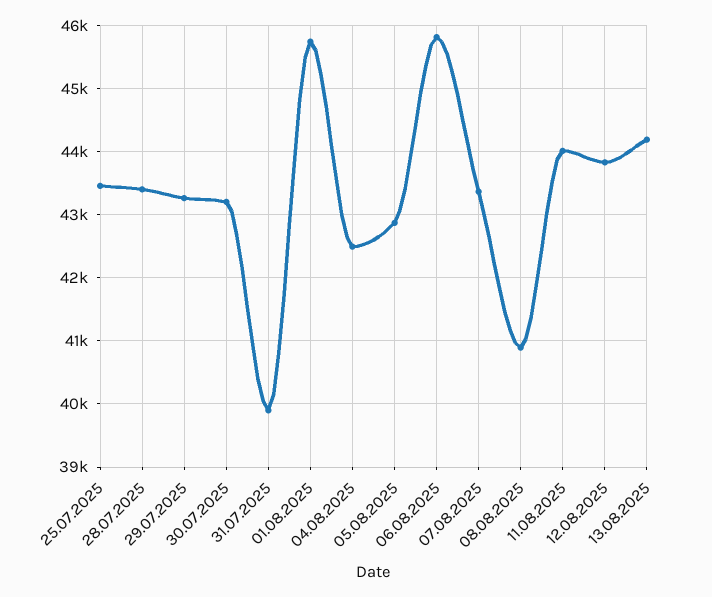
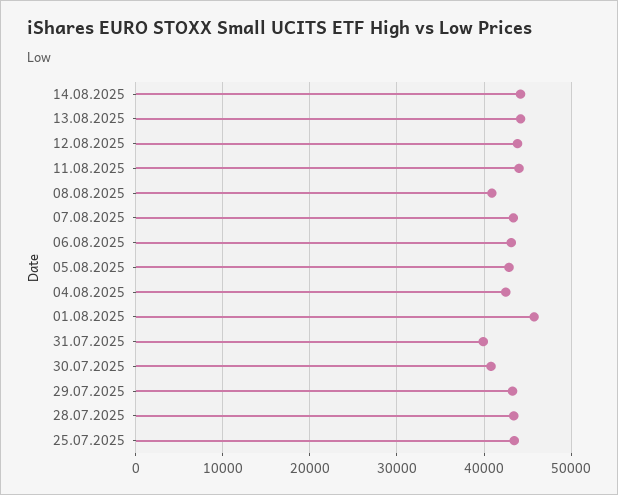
30.07.2025: 43200 -> 41000
06.08.2025: 45800 -> 43000
14.08.2025: none -> 44000

